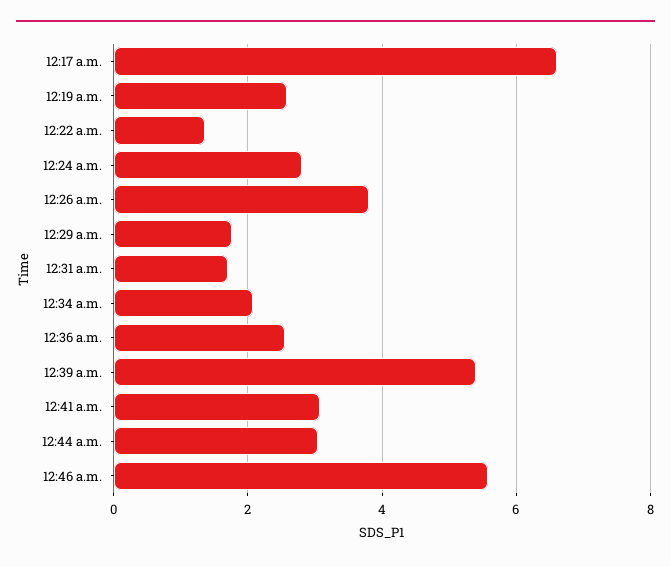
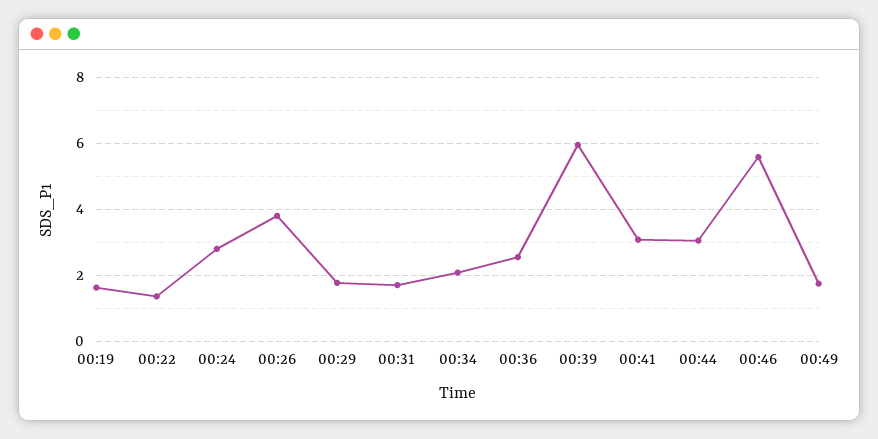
12:17 a.m.: 6.6 -> none
12:19 a.m.: 2.6 -> 1.6
12:39 a.m.: 5.4 -> 6
00:49: none -> 1.8

